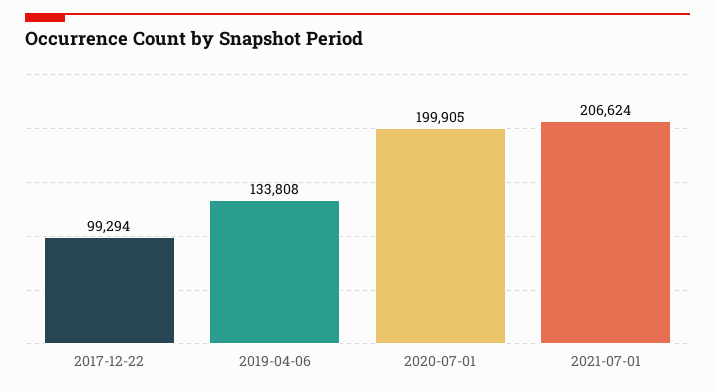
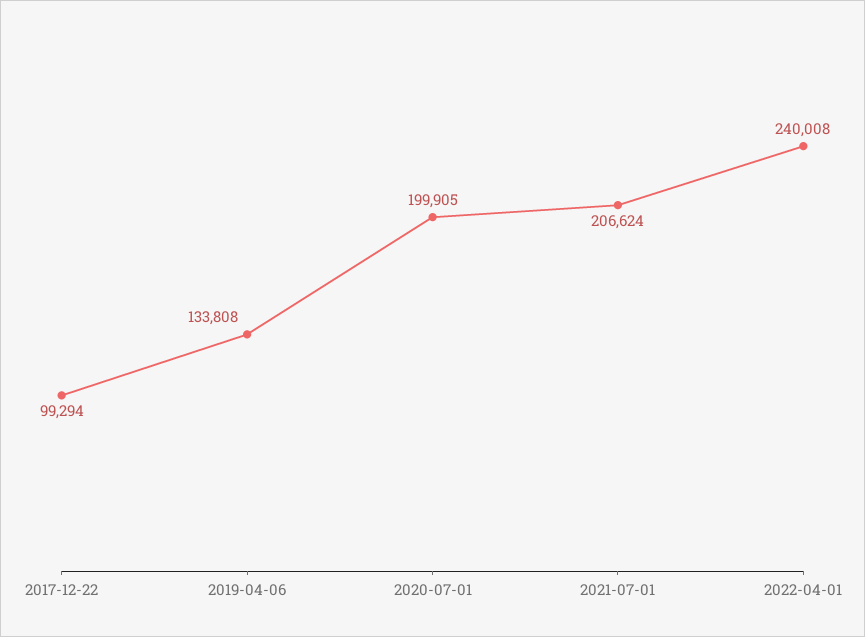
2022-04-01: none -> 240008

